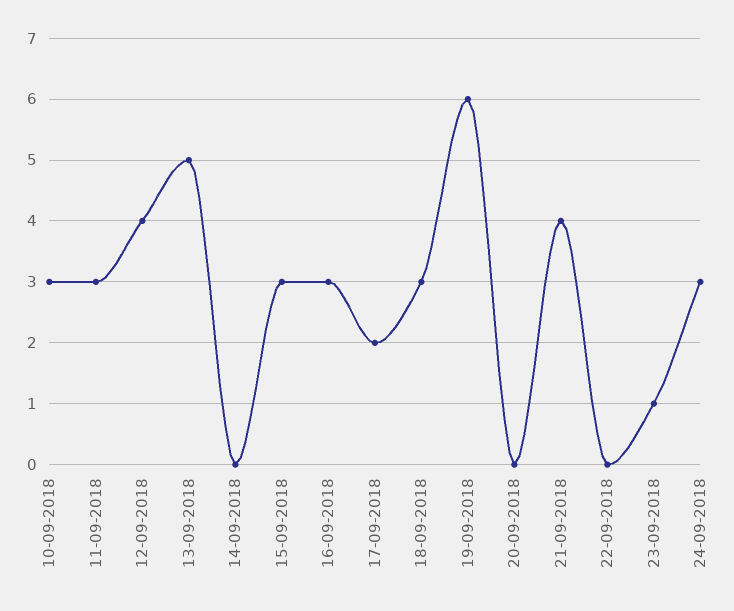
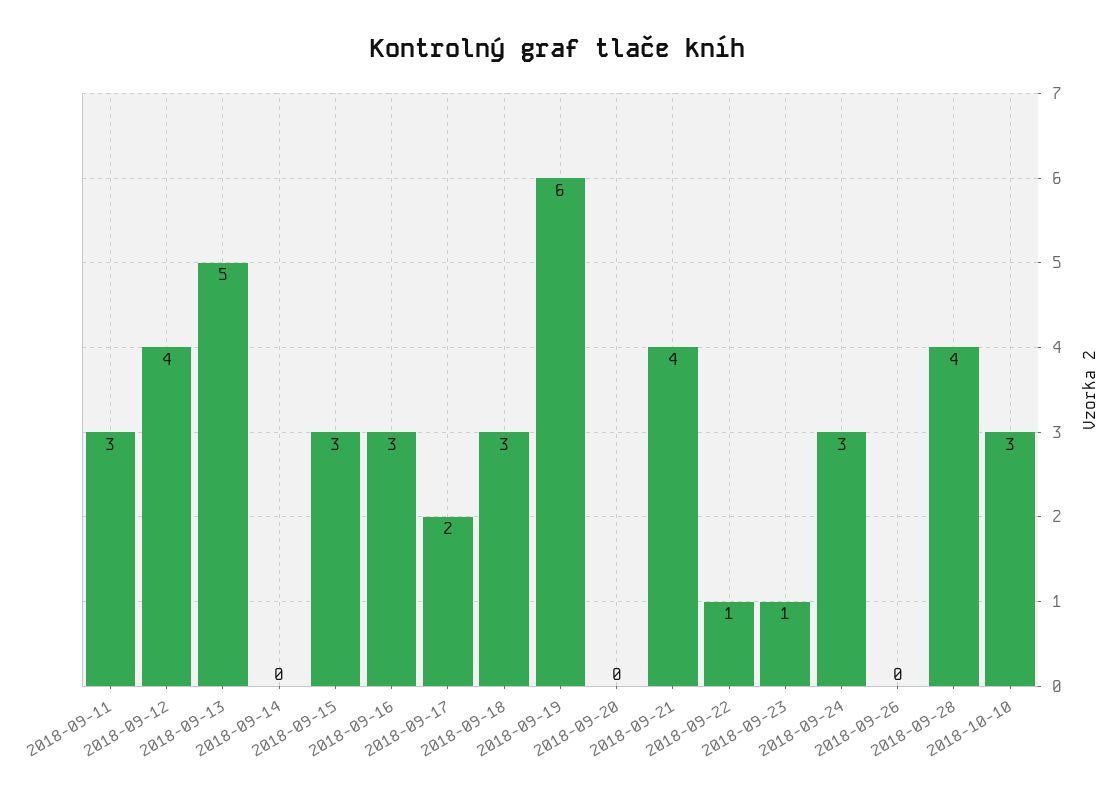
10-09-2018: 3 -> none
22-09-2018: 0 -> 1
2018-09-26: none -> 0
2018-09-28: none -> 4
2018-10-10: none -> 3

